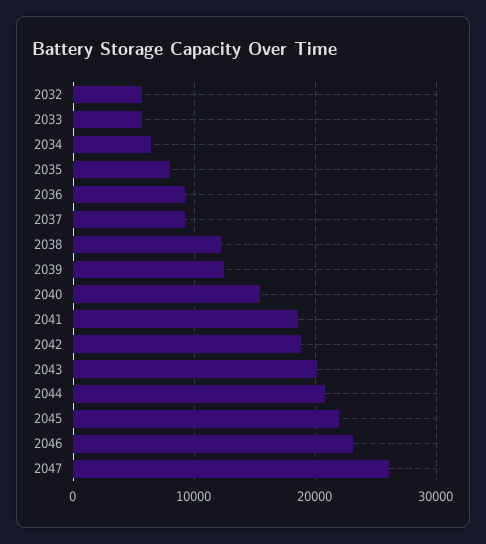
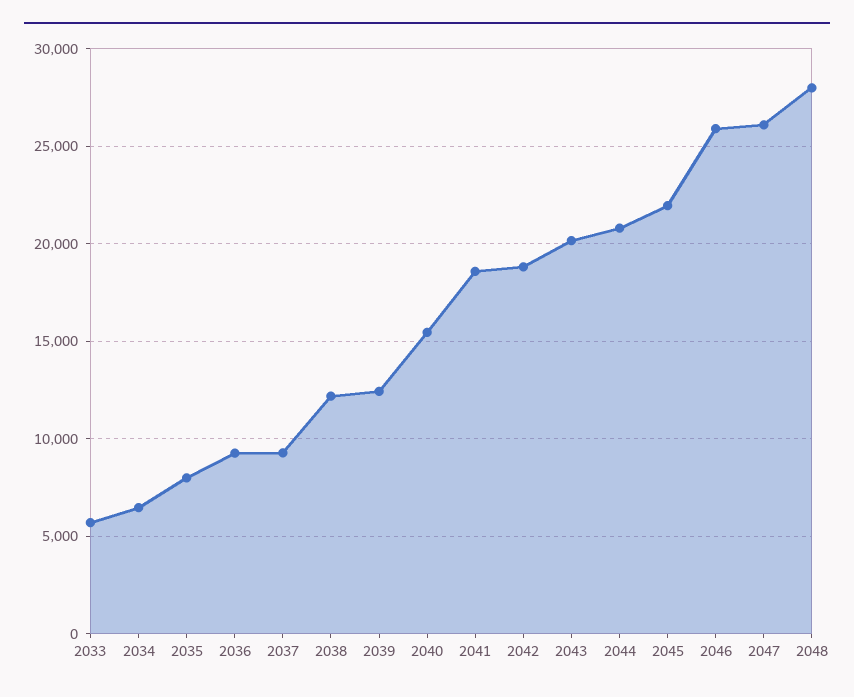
2032: 6000 -> none
2046: 23000 -> 26000
2048: none -> 28000

